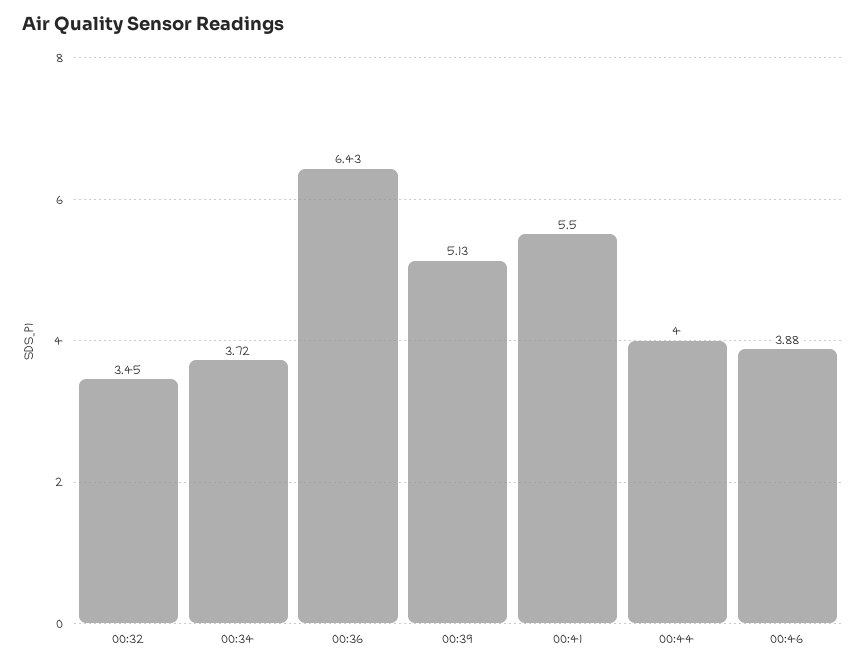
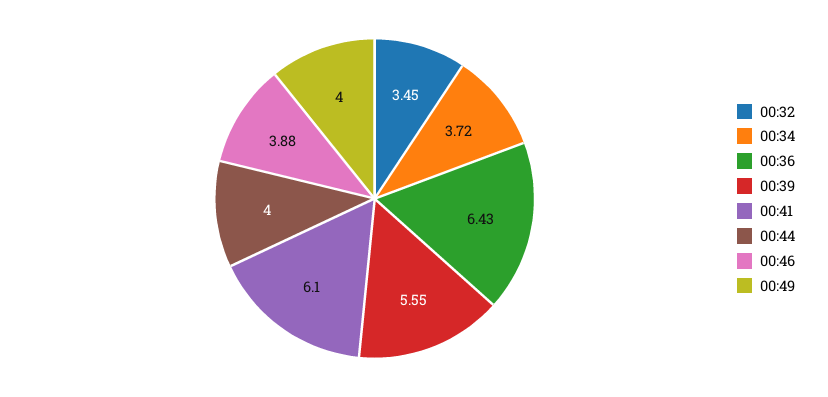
00:39: 5.13 -> 5.55
00:41: 5.5 -> 6.1
00:49: none -> 4

